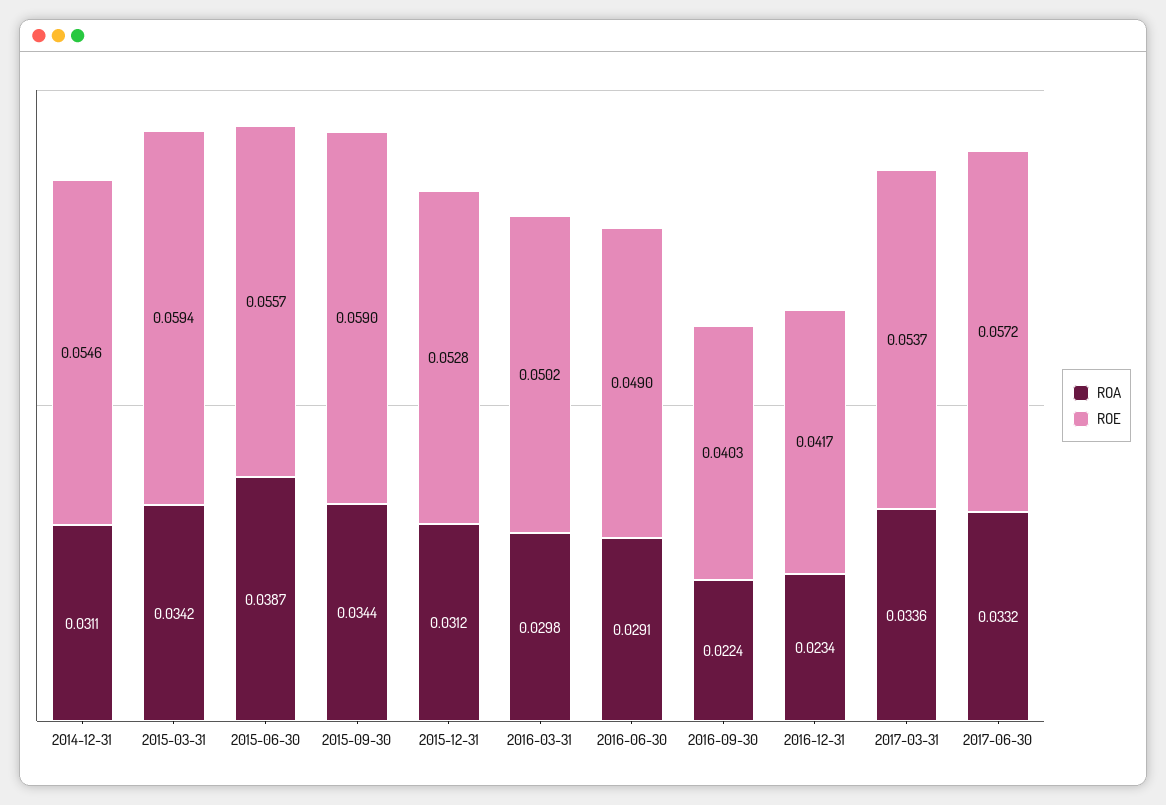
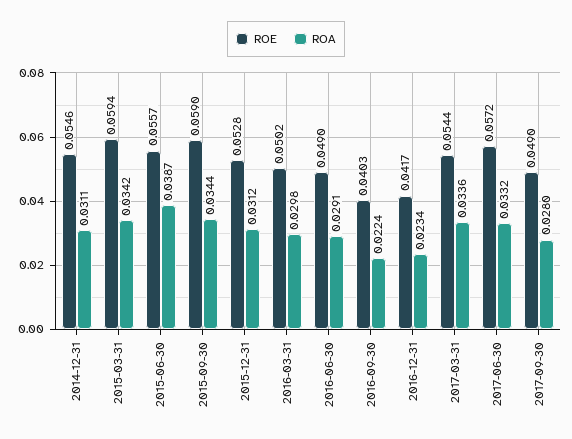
ROE, 2017-03-31: 0.0537 -> 0.0544
ROE, 2017-09-30: none -> 0.049
ROA, 2017-09-30: none -> 0.028

